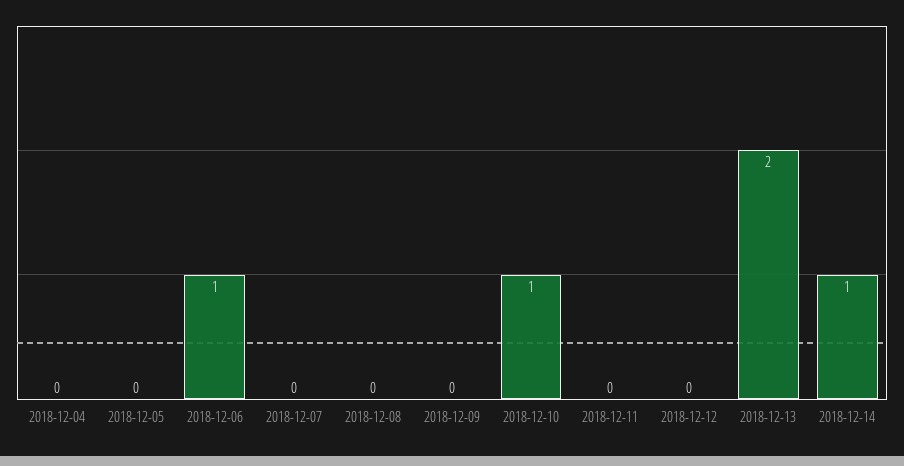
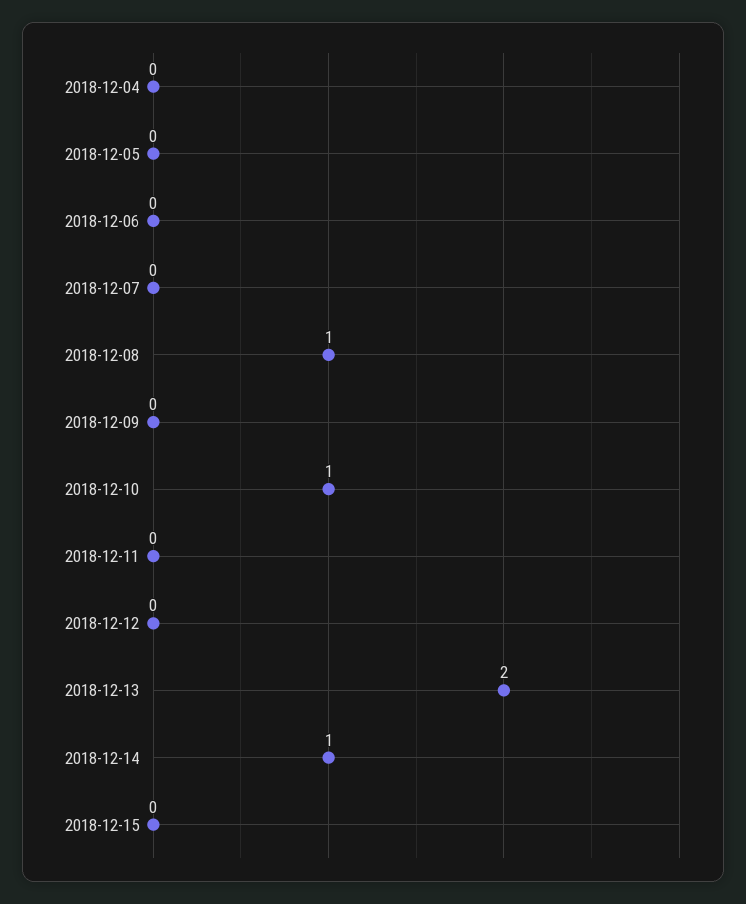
2018-12-06: 1 -> 0
2018-12-08: 0 -> 1
2018-12-15: none -> 0

